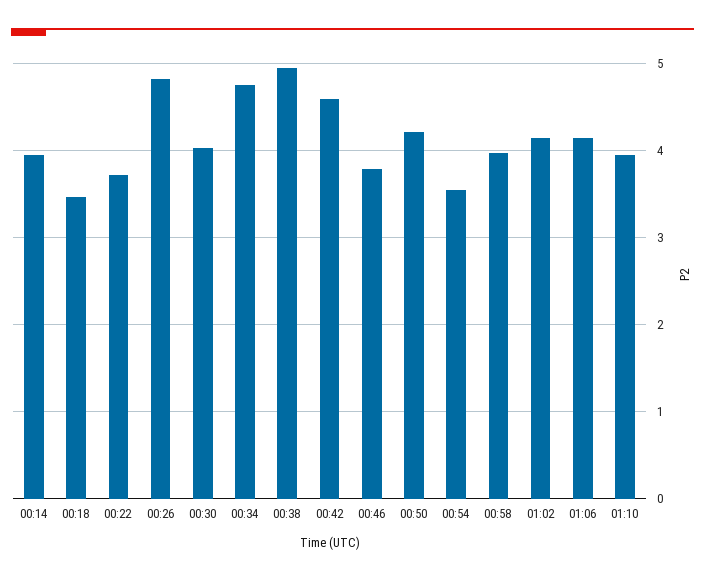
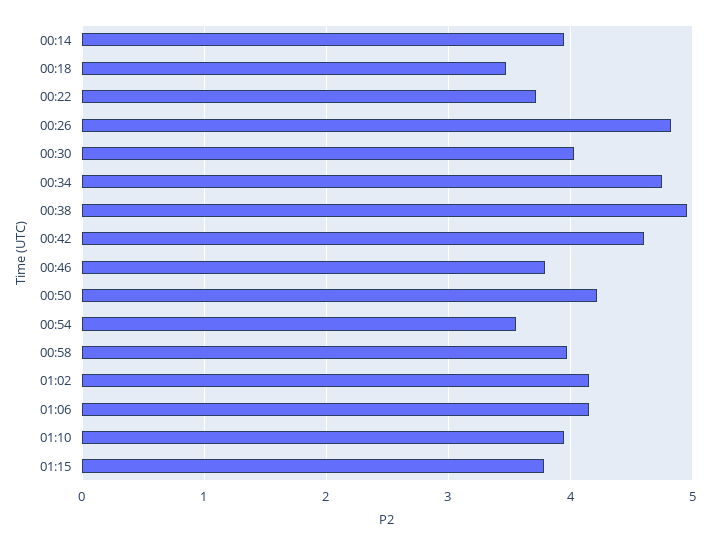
01:15: none -> 3.8

